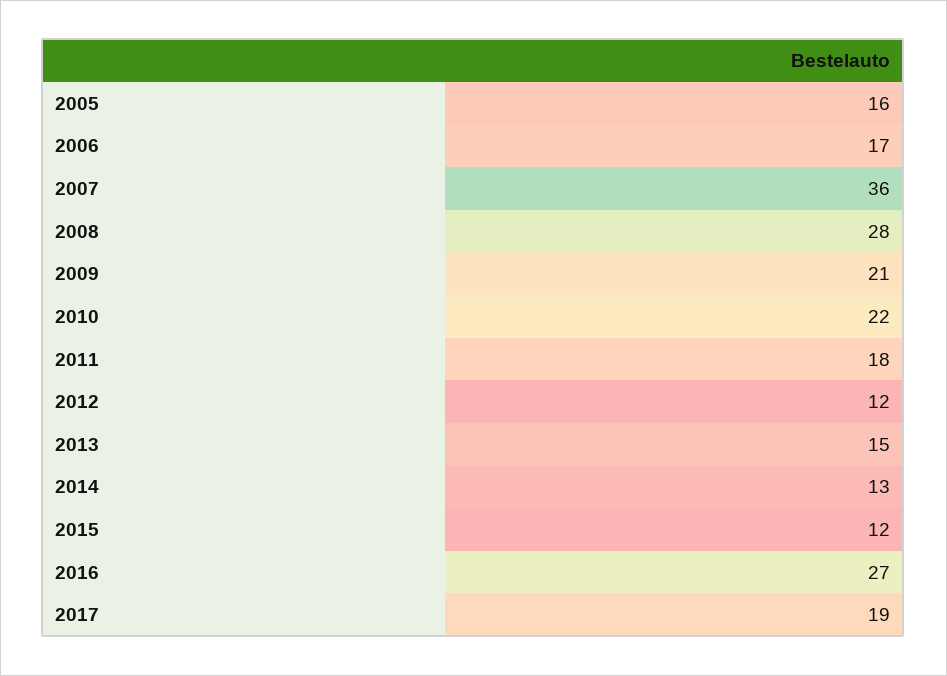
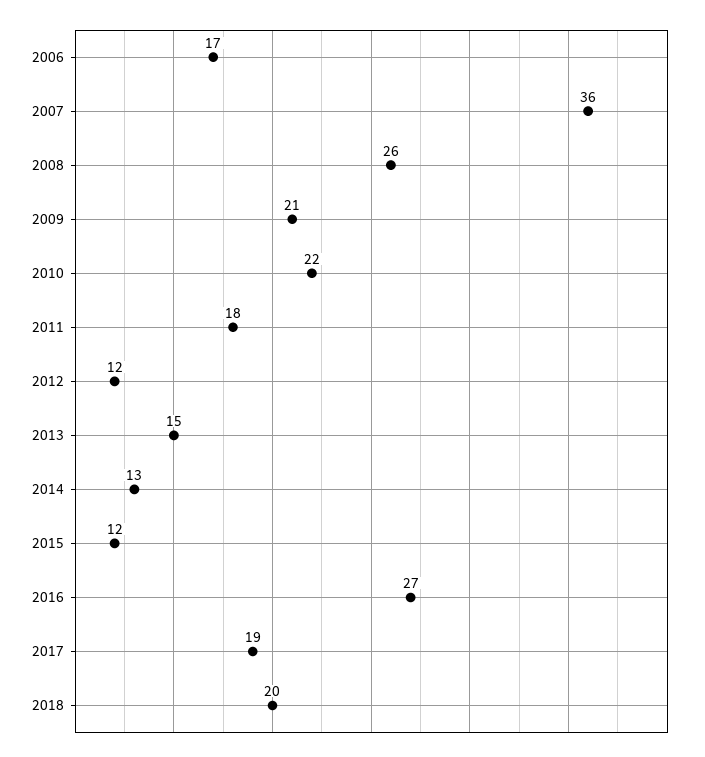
2005: 16 -> none
2008: 28 -> 26
2018: none -> 20

